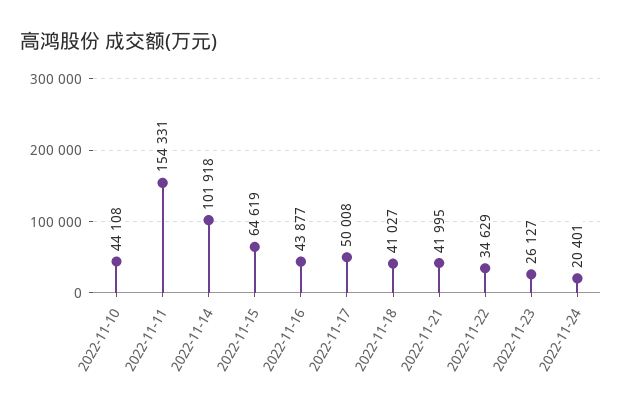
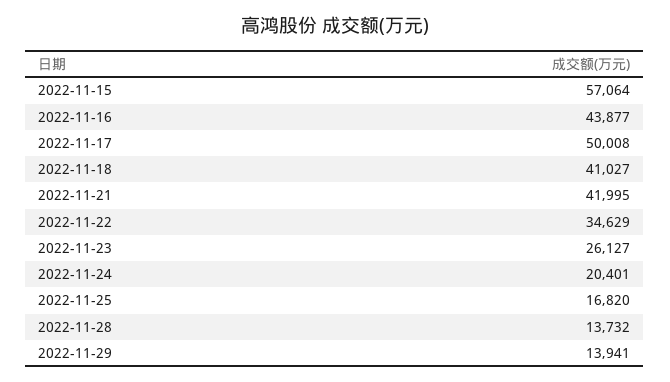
2022-11-10: 44108 -> none
2022-11-11: 154331 -> none
2022-11-14: 101918 -> none
2022-11-15: 64619 -> 57064
2022-11-25: none -> 16820
2022-11-28: none -> 13732
2022-11-29: none -> 13941

